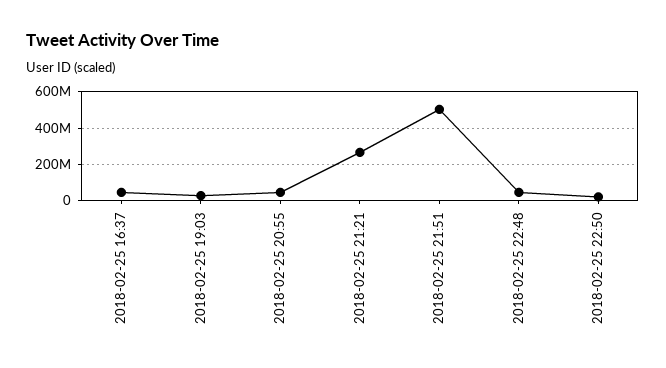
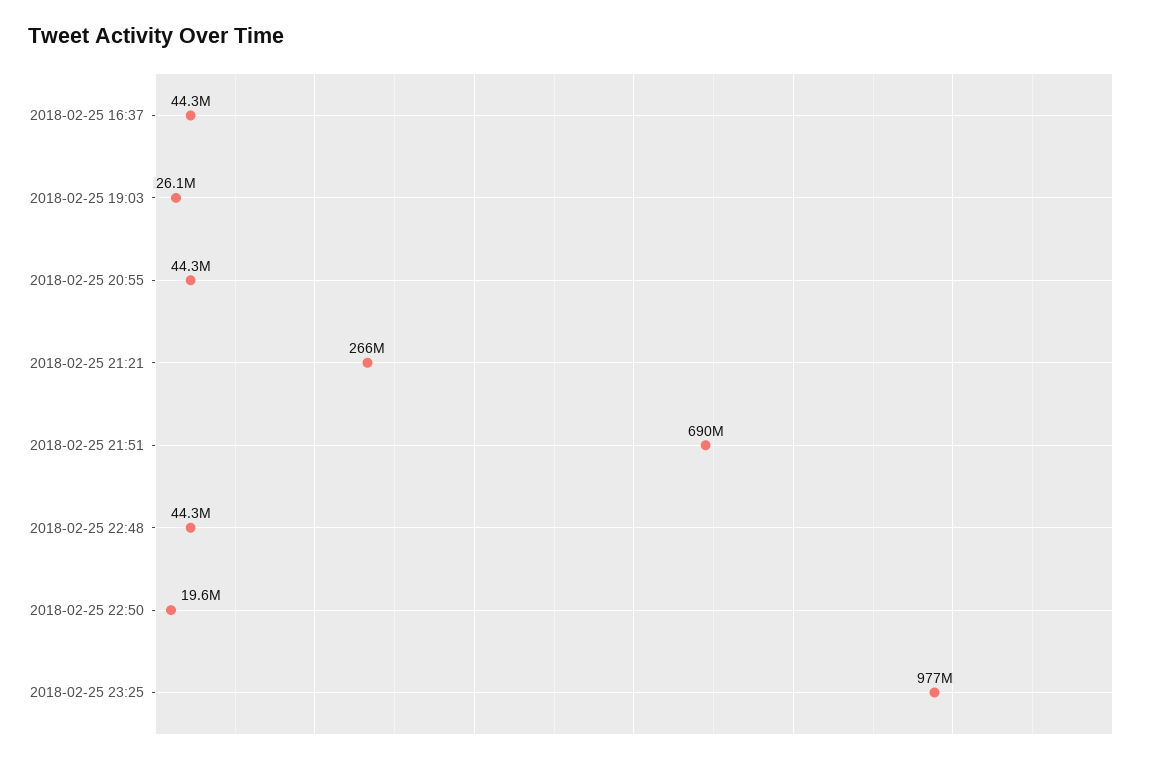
2018-02-25 21:51: 500000000 -> 690000000
2018-02-25 23:25: none -> 977000000

